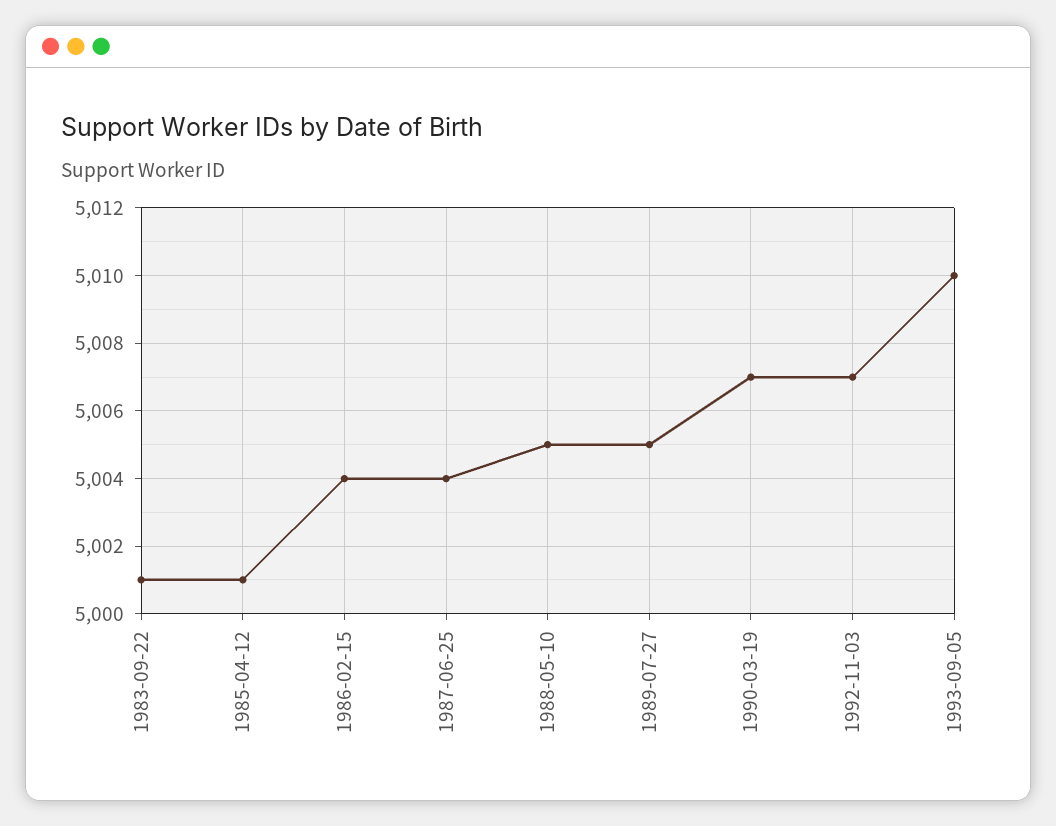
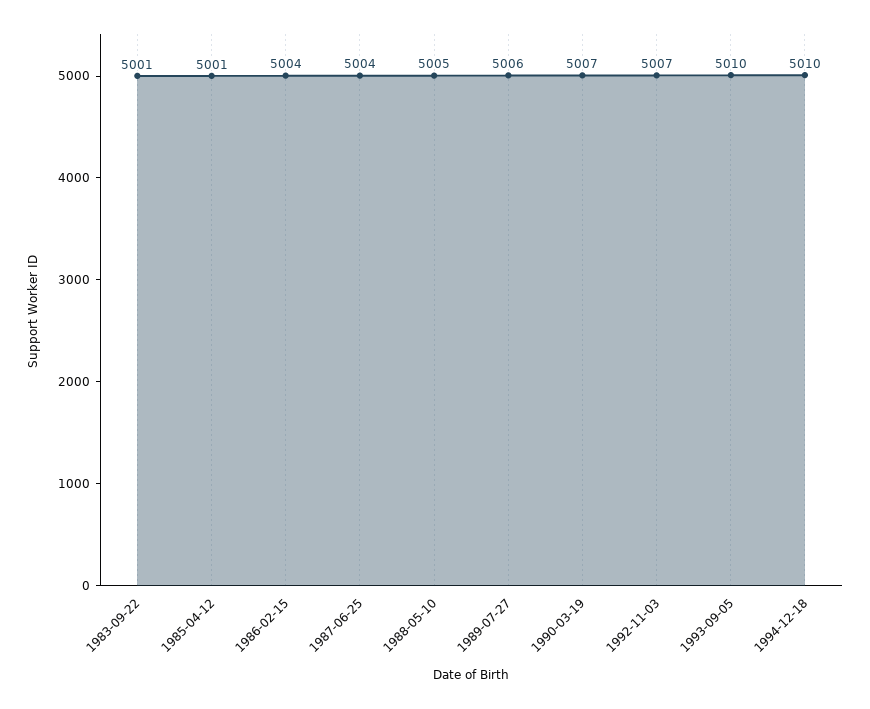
1989-07-27: 5005 -> 5006
1994-12-18: none -> 5010

